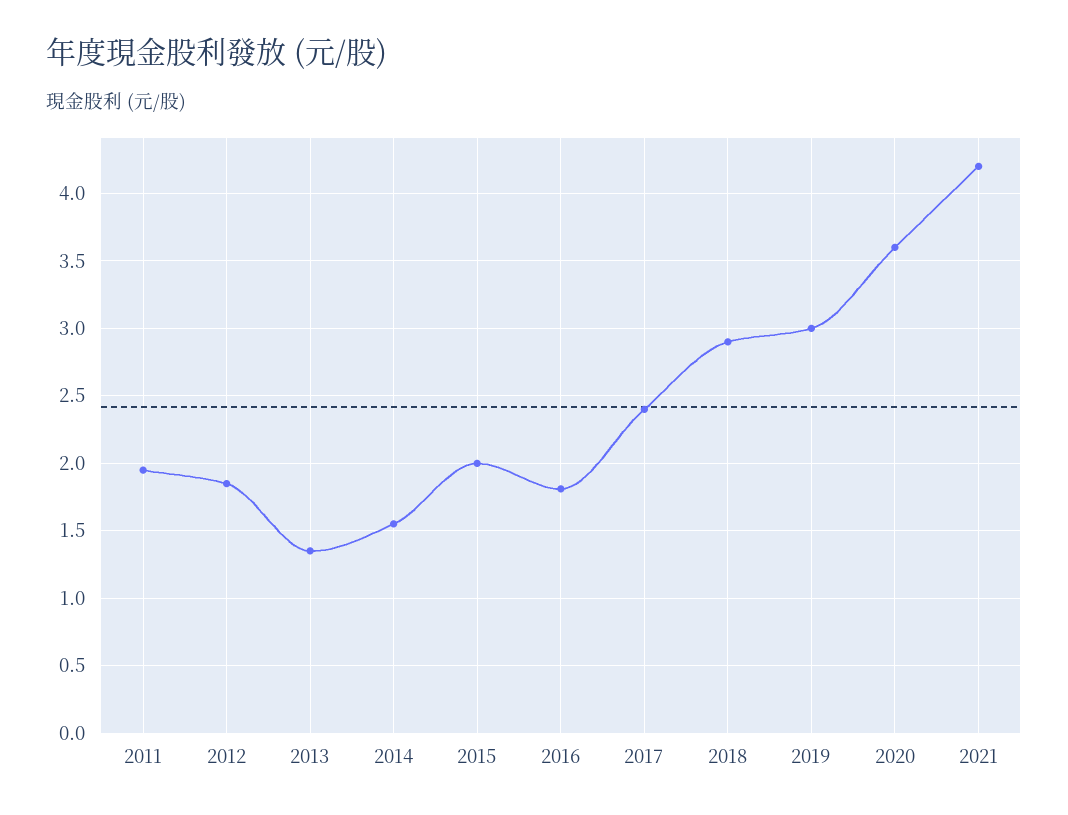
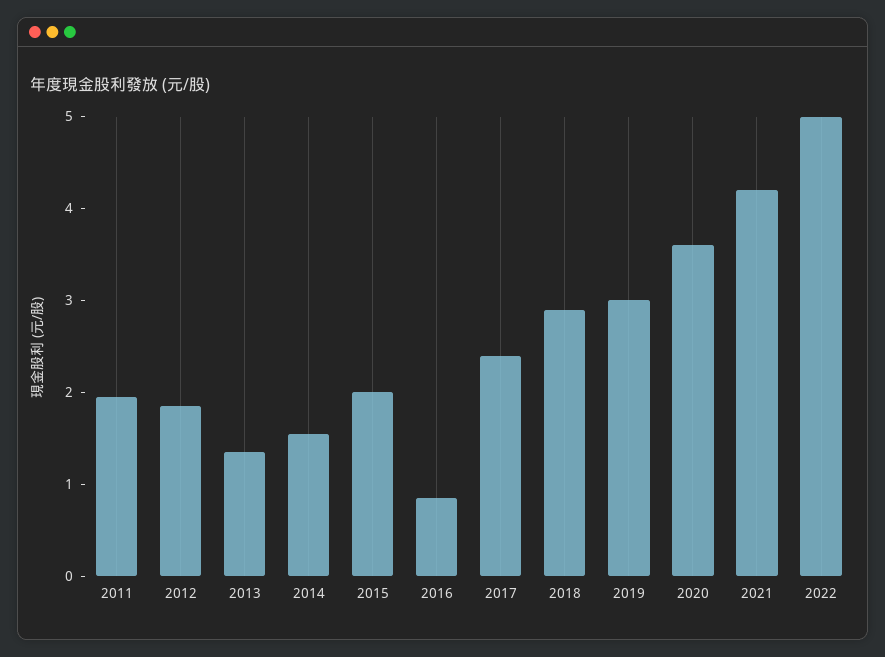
2016: 1.8 -> 0.8
2022: none -> 5

